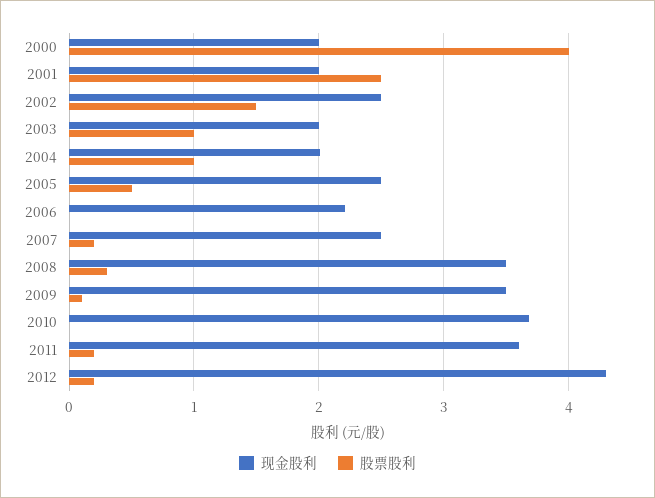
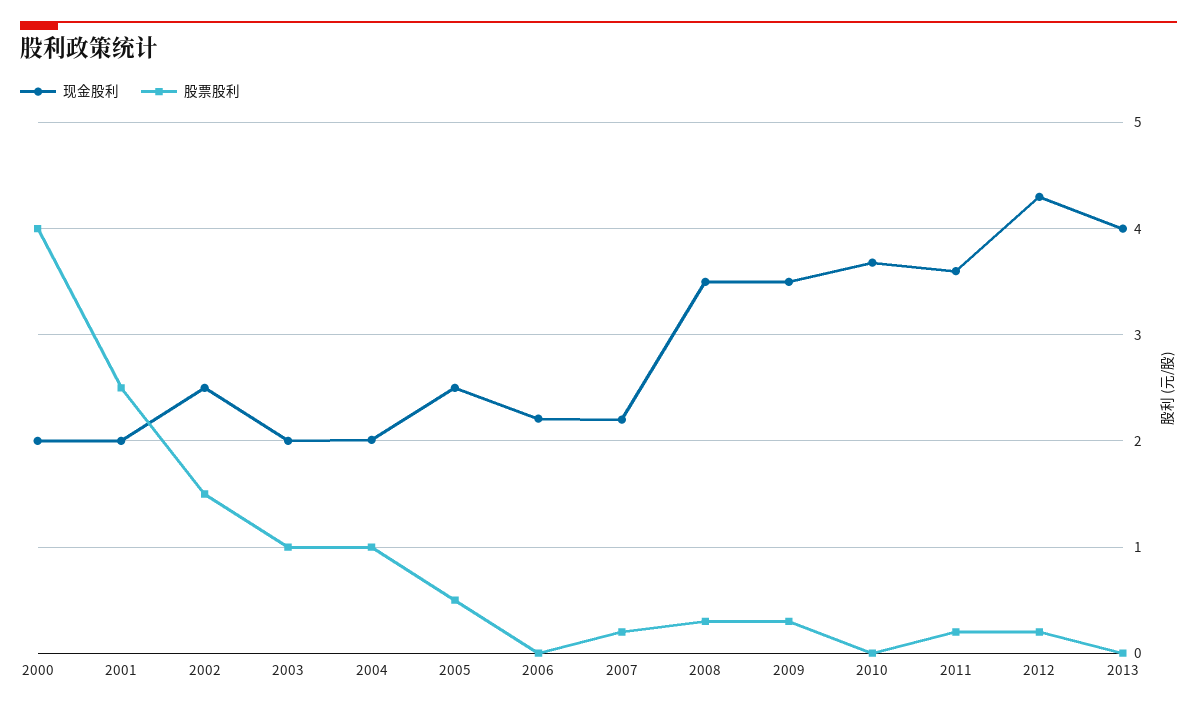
现金股利, 2007: 2.5 -> 2.2
股票股利, 2009: 0.1 -> 0.3
现金股利, 2013: none -> 4
股票股利, 2013: none -> 0

